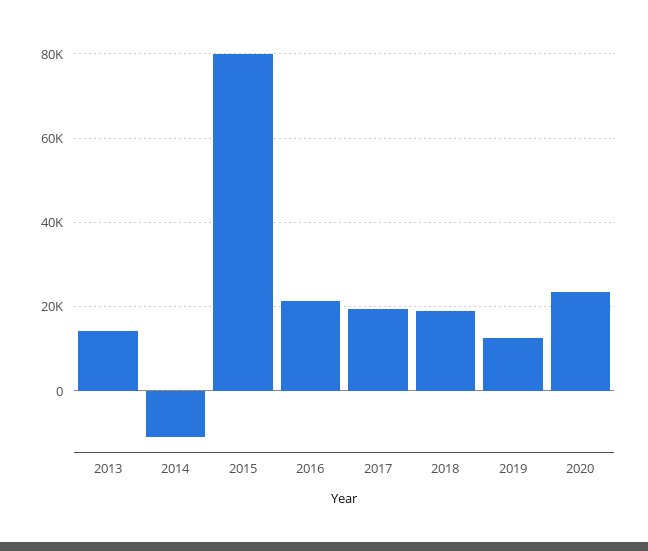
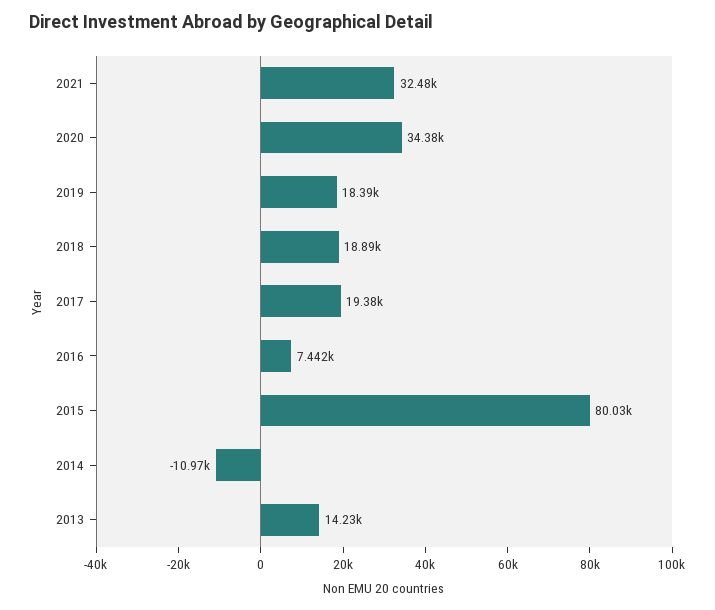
2016: 22000 -> 7442
2019: 12000 -> 18390
2020: 24000 -> 34380
2021: none -> 32480

